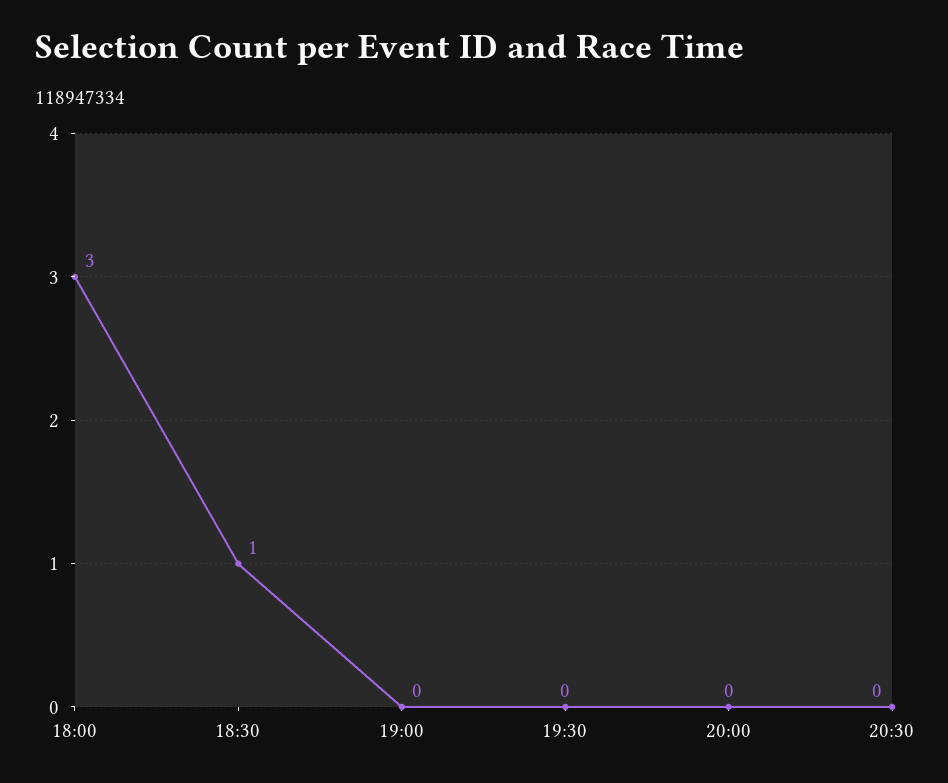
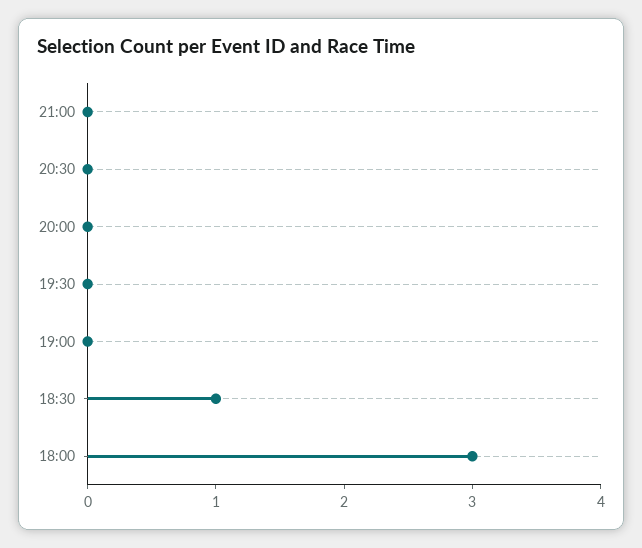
21:00: none -> 0

